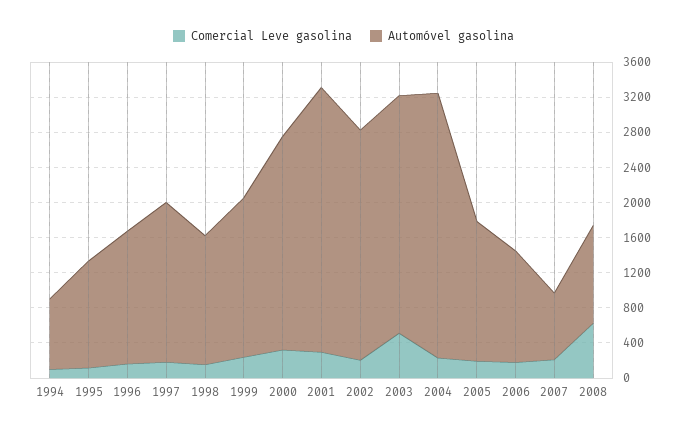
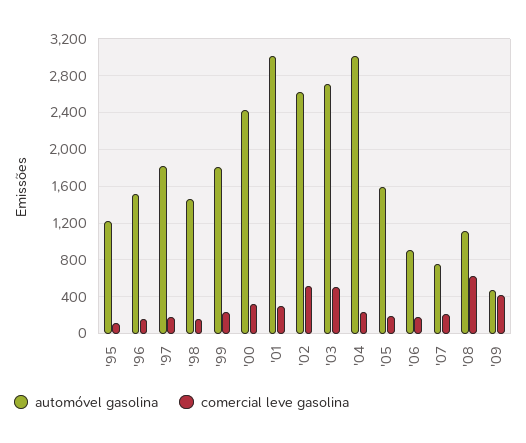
Comercial Leve gasolina, 1994: 100 -> none
Automóvel gasolina, 1994: 800 -> none
Comercial Leve gasolina, 2002: 200 -> 500
Automóvel gasolina, 2006: 1300 -> 900
Automóvel gasolina, '09: none -> 500
Comercial Leve gasolina, '09: none -> 400

